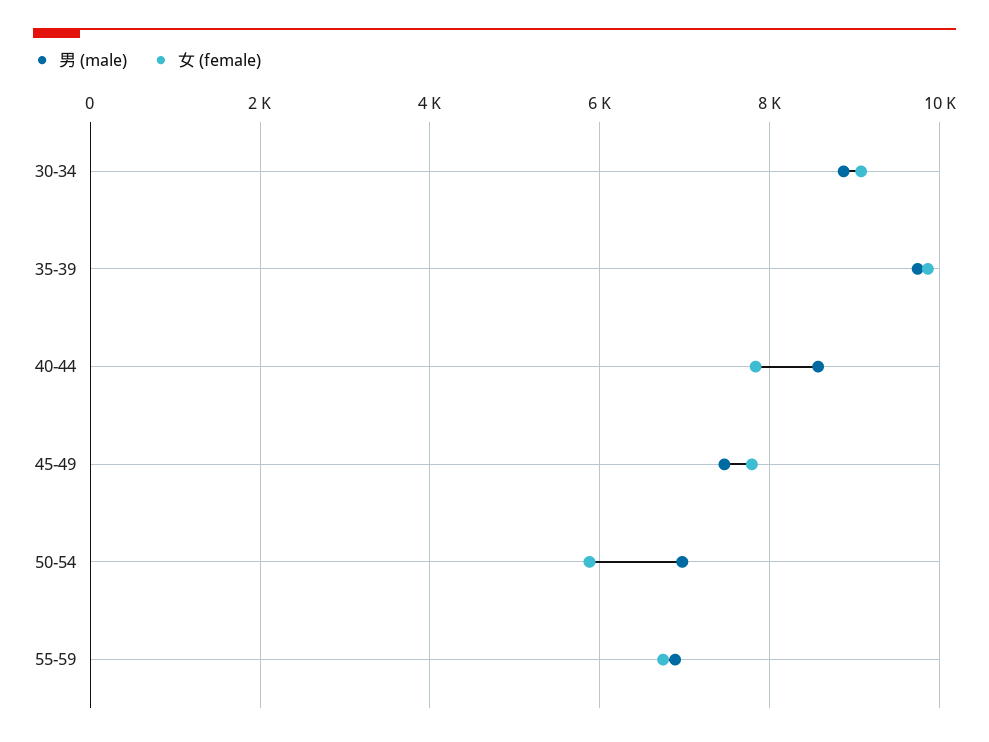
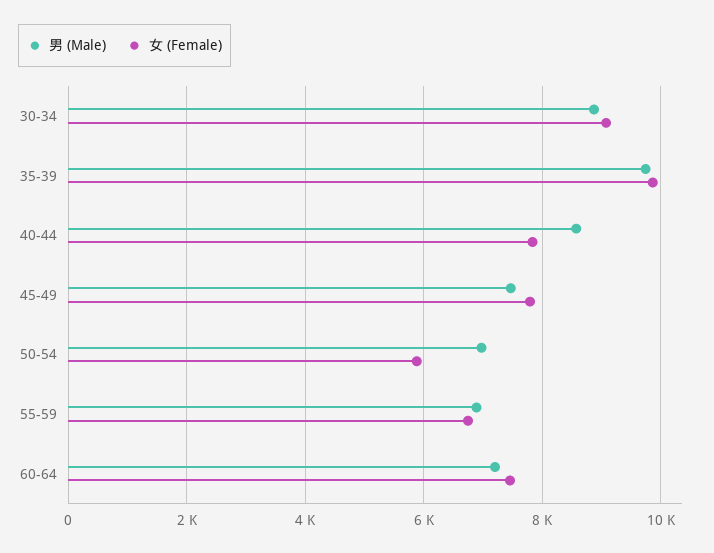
男 (male), 60-64: none -> 7200
女 (female), 60-64: none -> 7400

